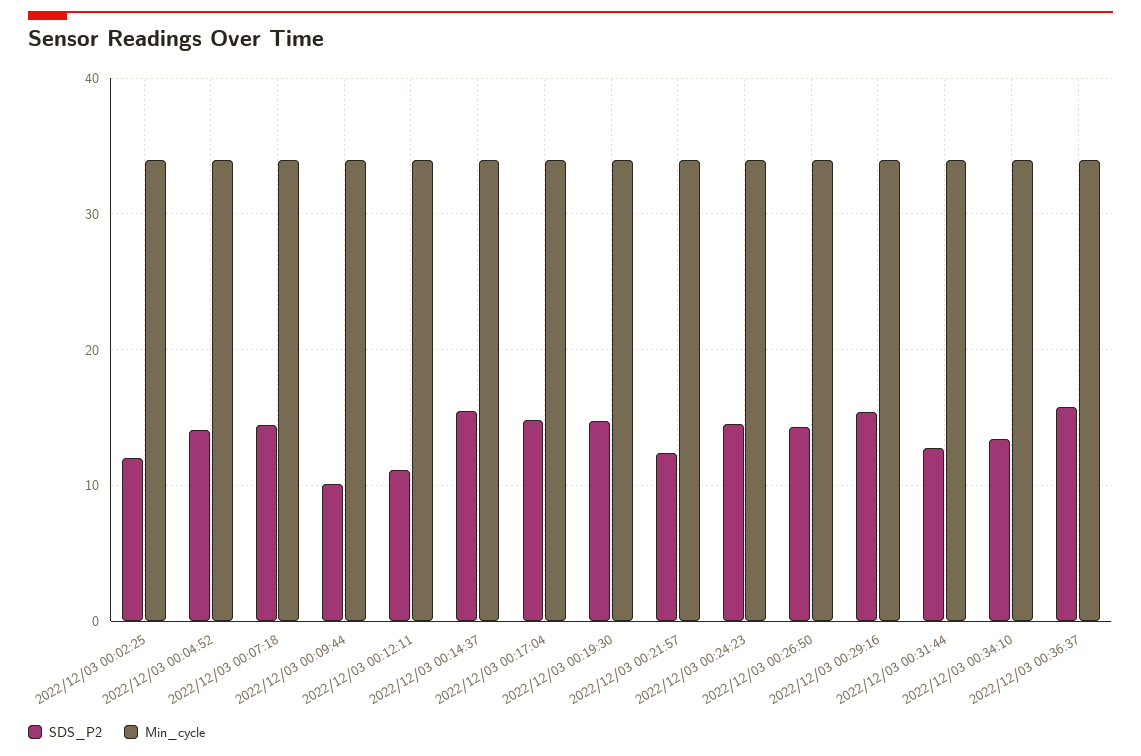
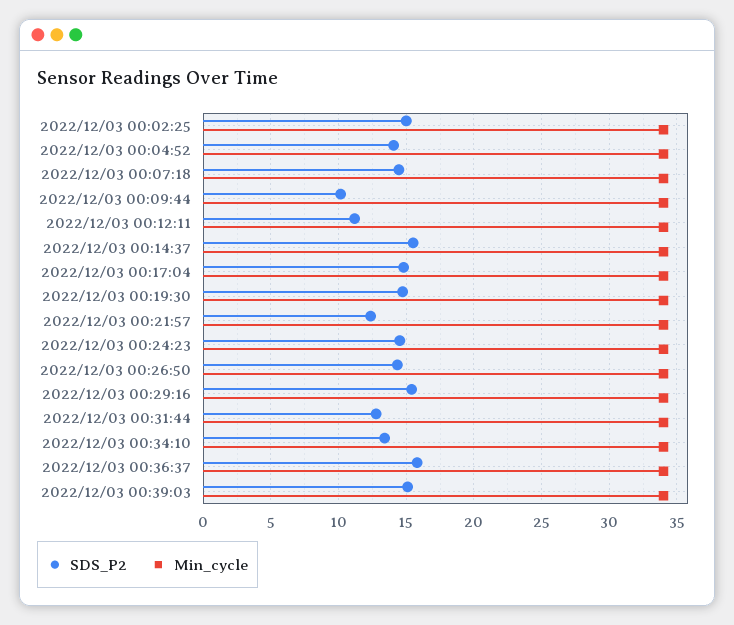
SDS_P2, 2022/12/03 00:02:25: 12 -> 15
SDS_P2, 2022/12/03 00:39:03: none -> 15
Min_cycle, 2022/12/03 00:39:03: none -> 34

